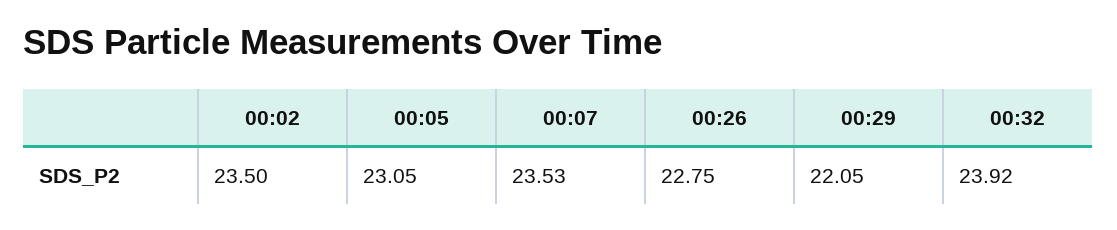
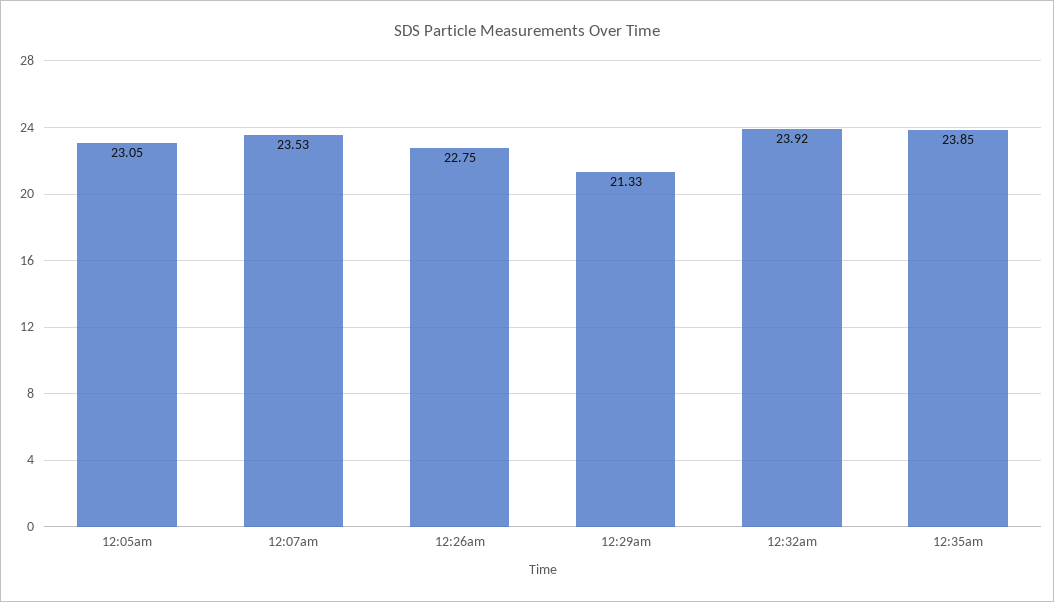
00:02: 23.5 -> none
00:29: 22.05 -> 21.33
12:35am: none -> 23.85

